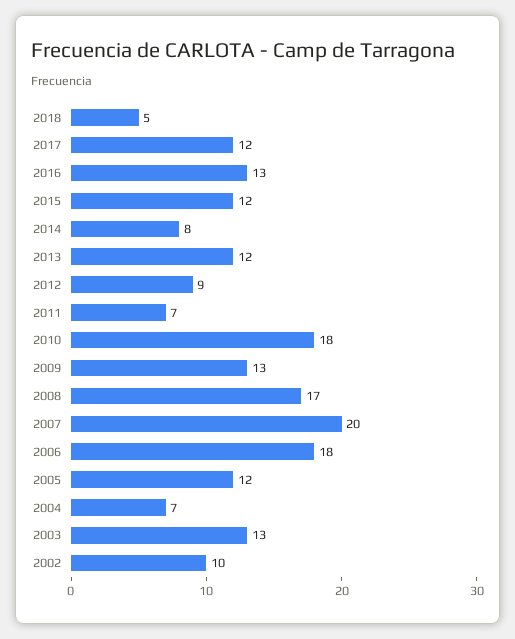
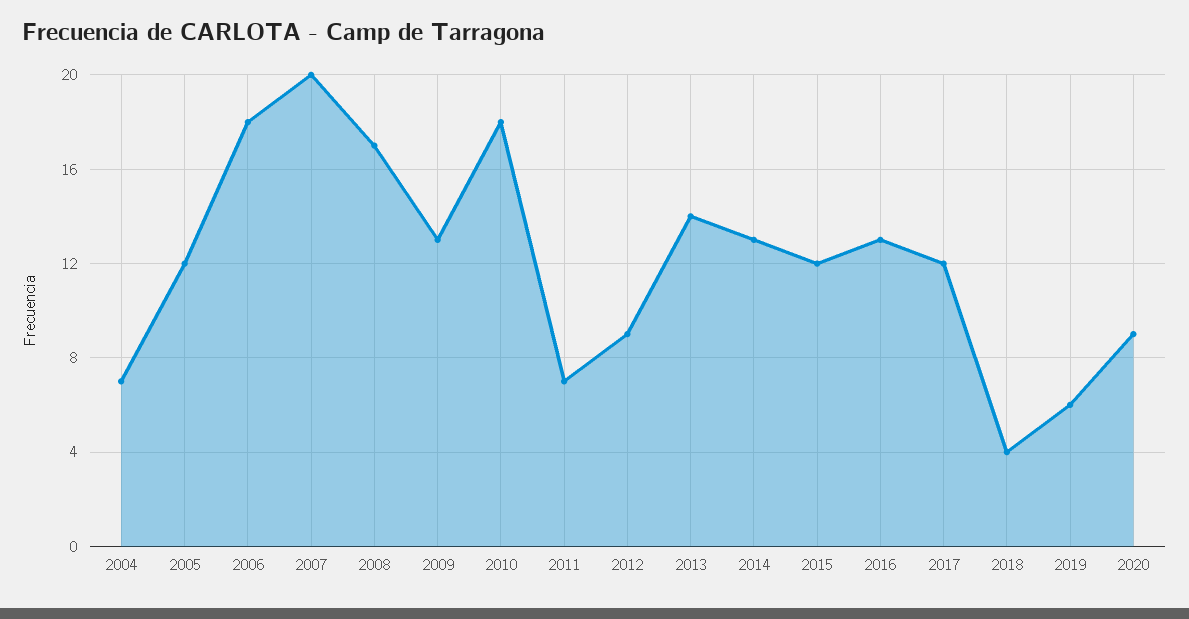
2018: 5 -> 4
2014: 8 -> 13
2013: 12 -> 14
2003: 13 -> none
2002: 10 -> none
2019: none -> 6
2020: none -> 9

